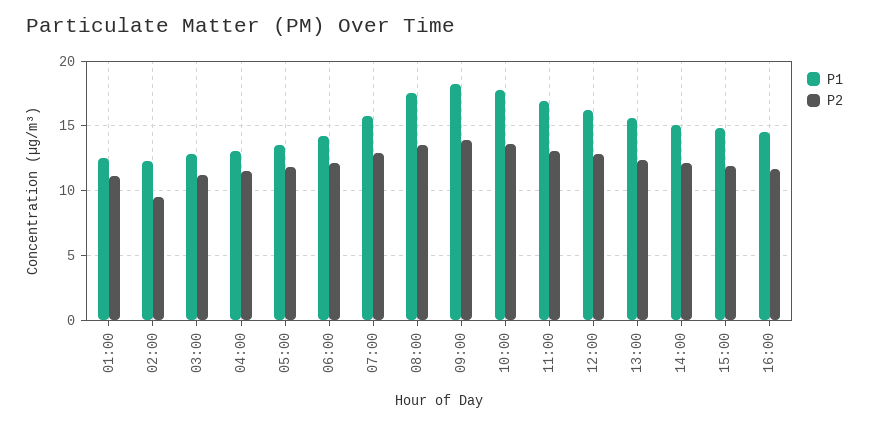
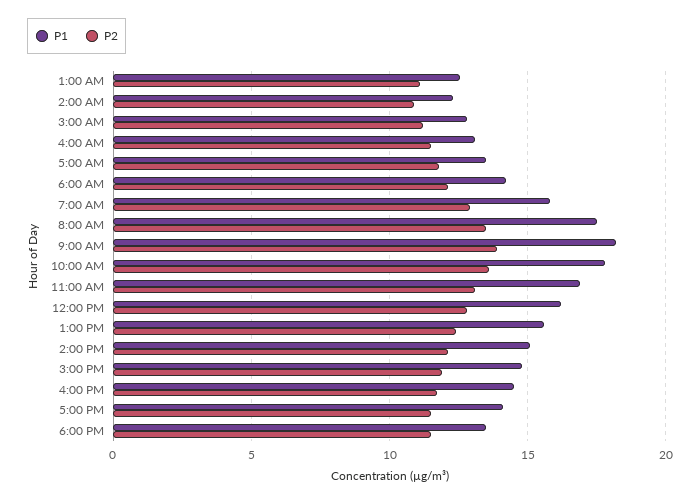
P2, 02:00: 9.5 -> 11
P1, 5:00 PM: none -> 14
P2, 5:00 PM: none -> 11.5
P1, 6:00 PM: none -> 13.5
P2, 6:00 PM: none -> 11.5

